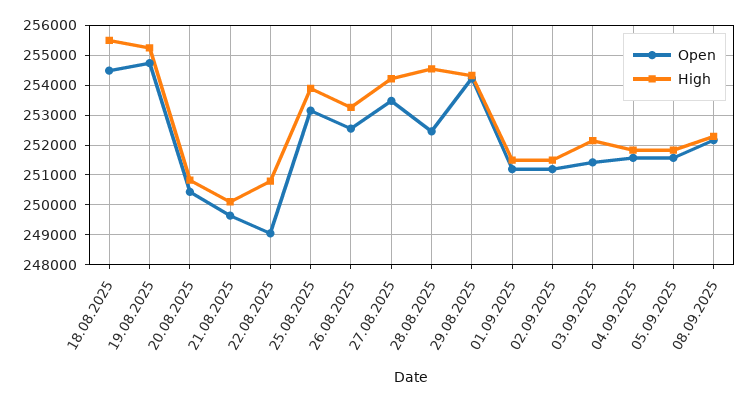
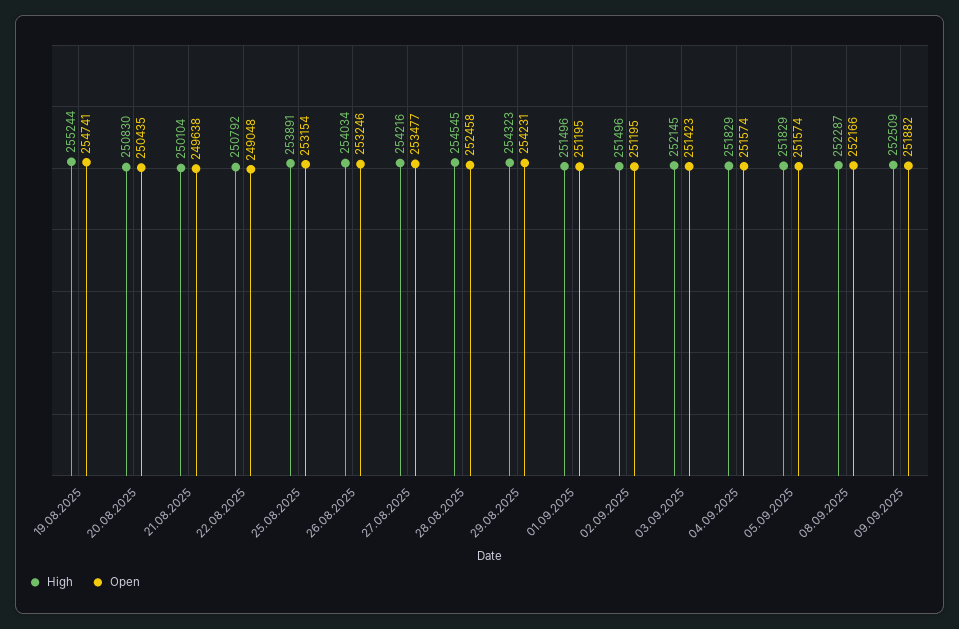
Open, 18.08.2025: 254500 -> none
High, 18.08.2025: 255500 -> none
Open, 26.08.2025: 252500 -> 253246
High, 26.08.2025: 253250 -> 254034
High, 09.09.2025: none -> 252509
Open, 09.09.2025: none -> 251882

